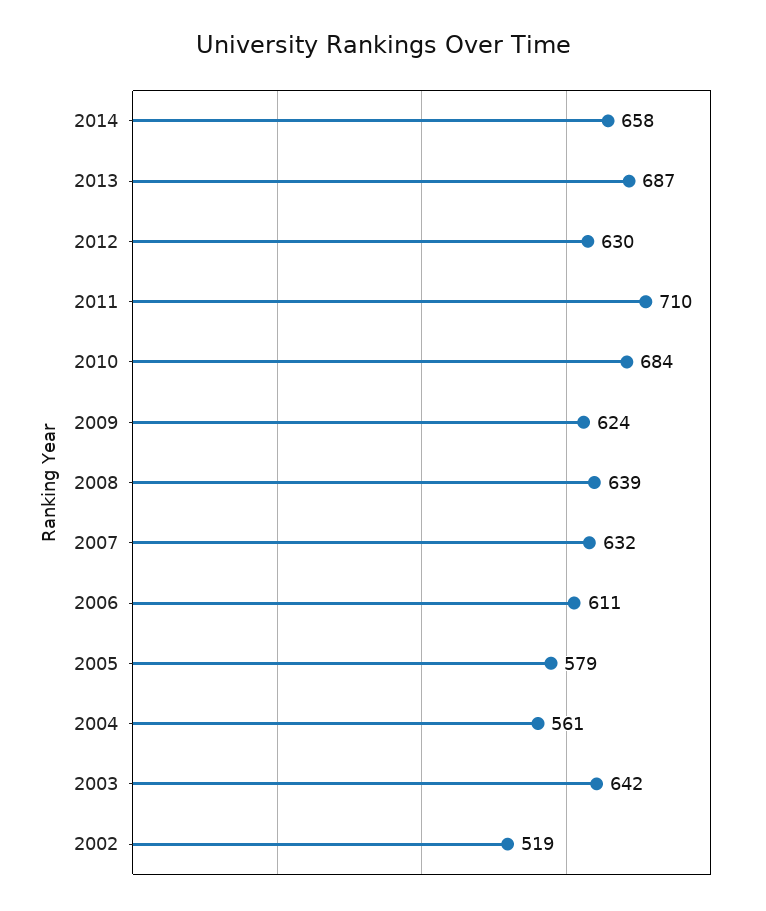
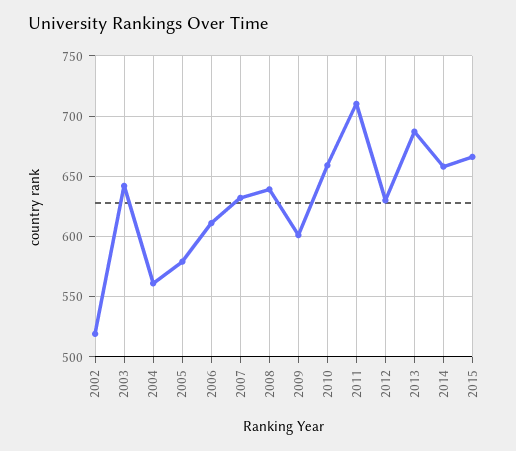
2010: 684 -> 660
2009: 624 -> 600
2015: none -> 665

